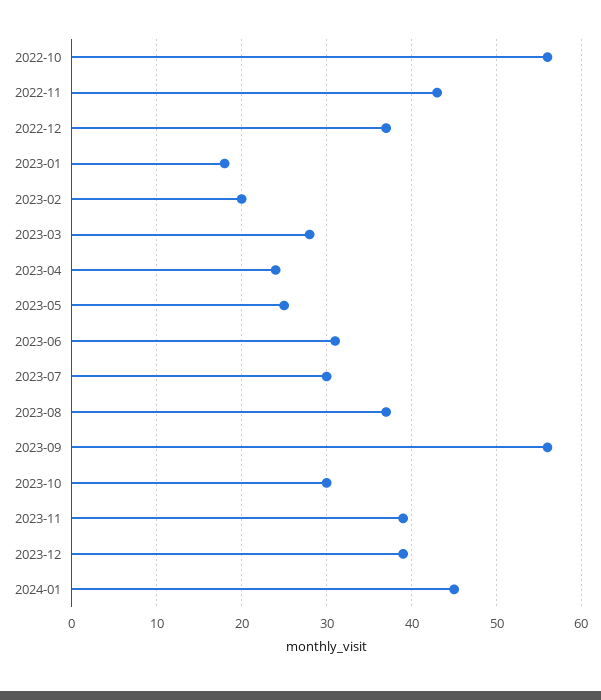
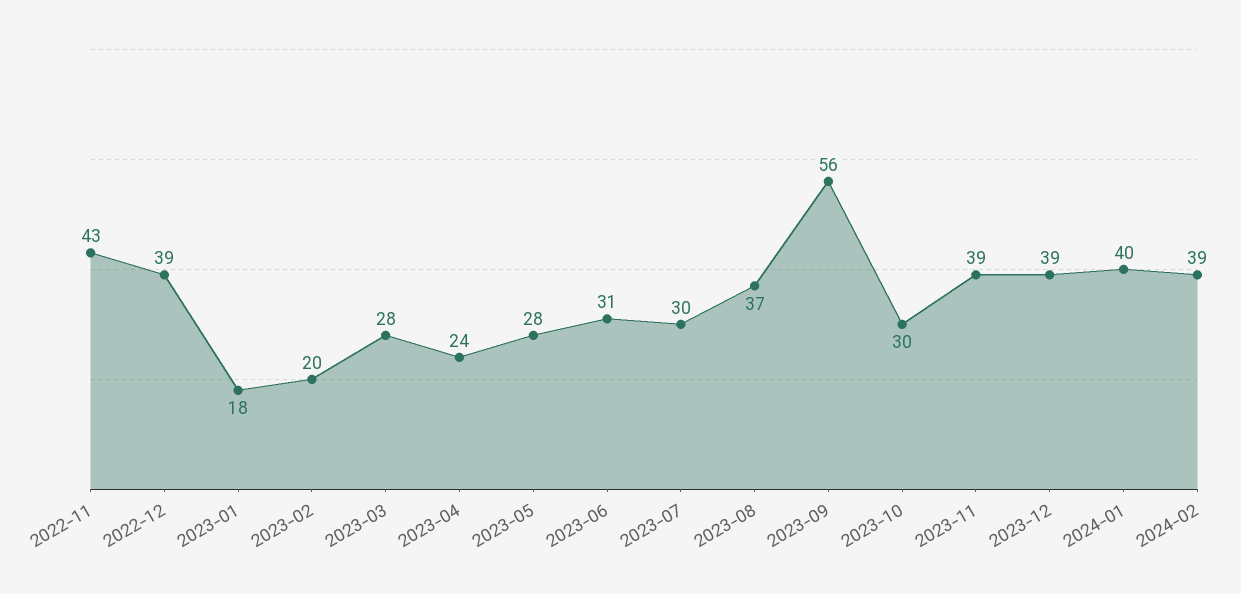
2022-10: 56 -> none
2022-12: 37 -> 39
2023-05: 25 -> 28
2024-01: 45 -> 40
2024-02: none -> 39

